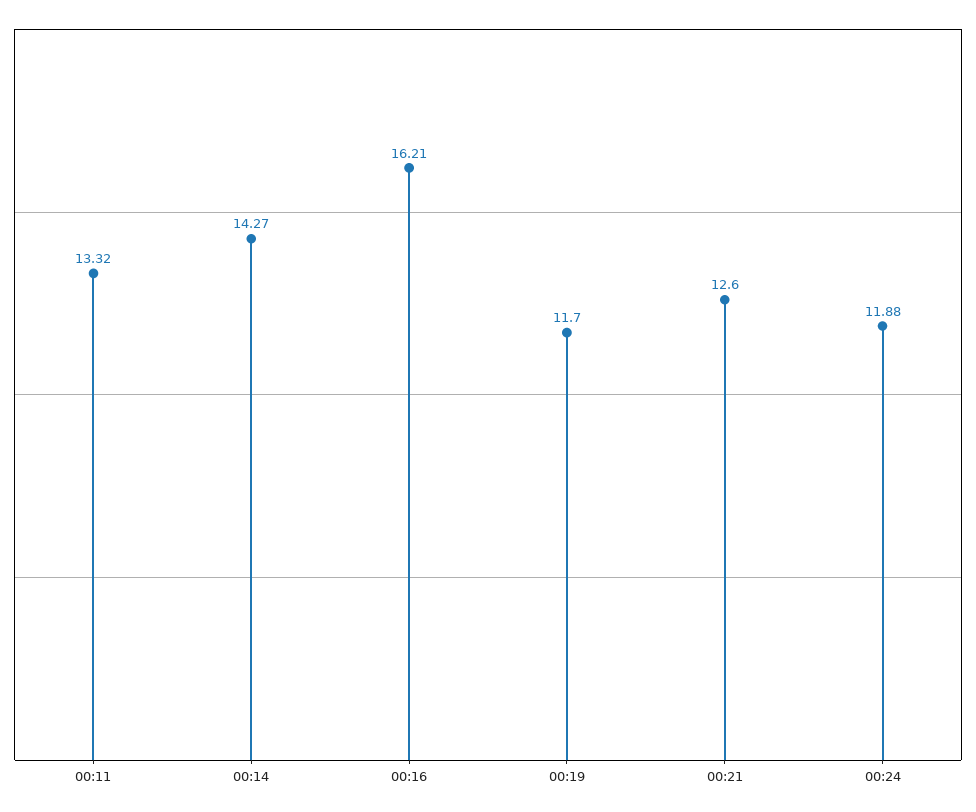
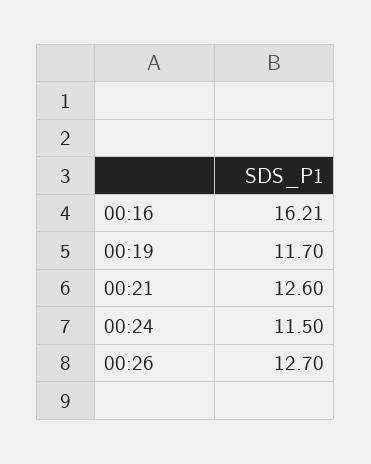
00:11: 13.32 -> none
00:14: 14.27 -> none
00:24: 11.88 -> 11.5
00:26: none -> 12.7

